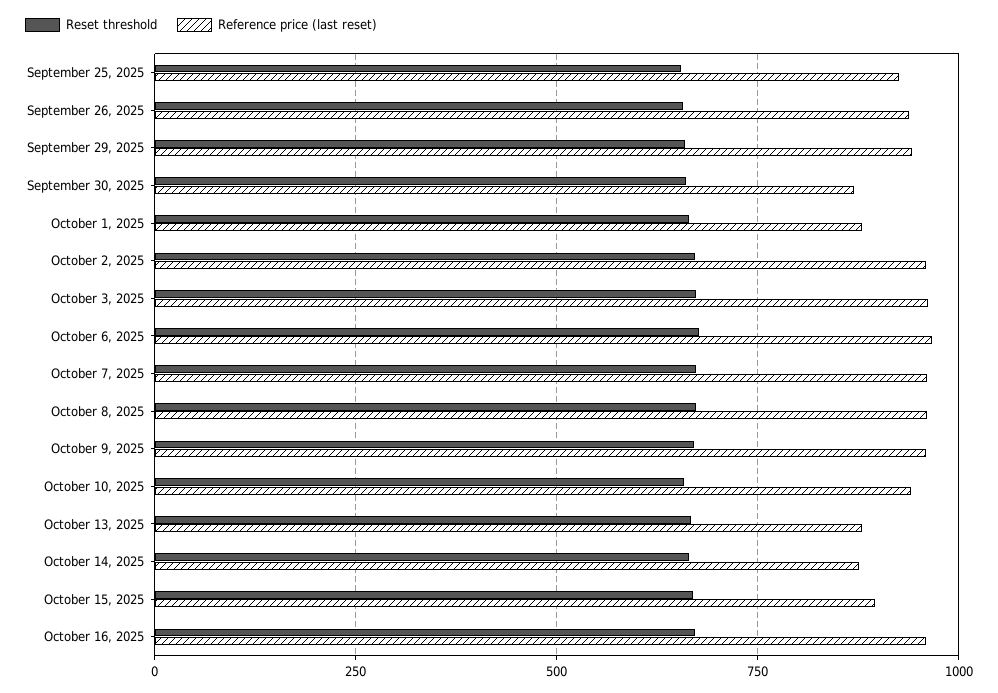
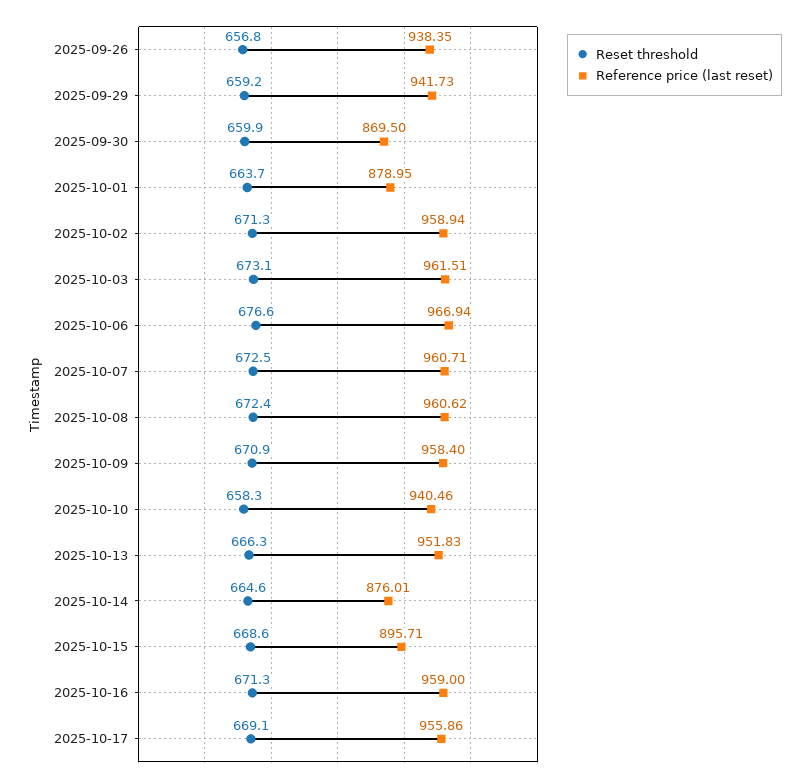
Reset threshold, September 25, 2025: 650 -> none
Reference price (last reset), September 25, 2025: 925 -> none
Reference price (last reset), October 13, 2025: 875 -> 951.83
Reset threshold, 2025-10-17: none -> 669.1
Reference price (last reset), 2025-10-17: none -> 955.86

